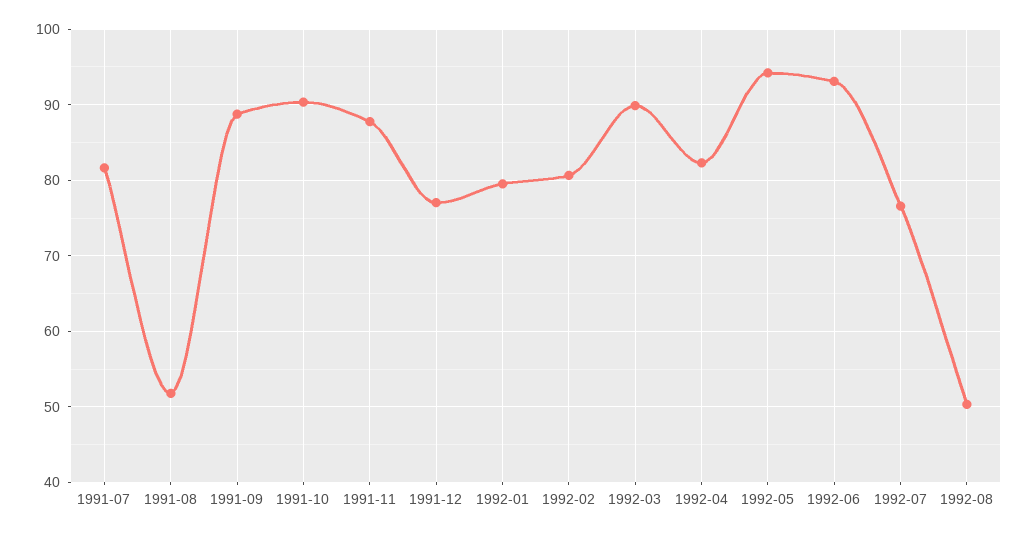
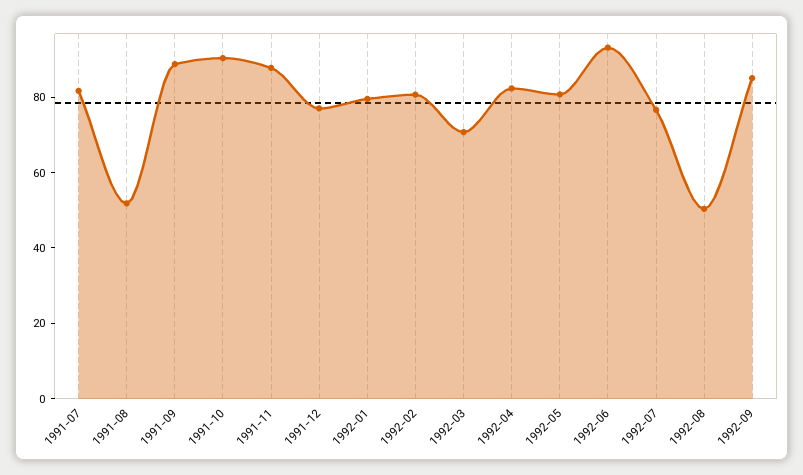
1992-03: 90 -> 70
1992-05: 94 -> 80
1992-09: none -> 85

